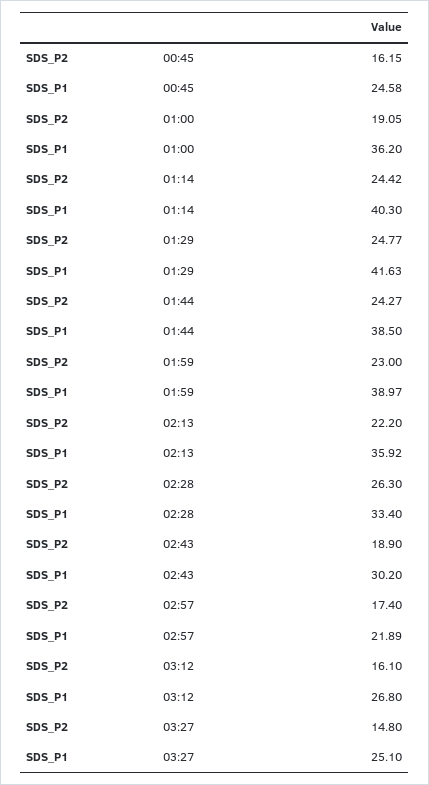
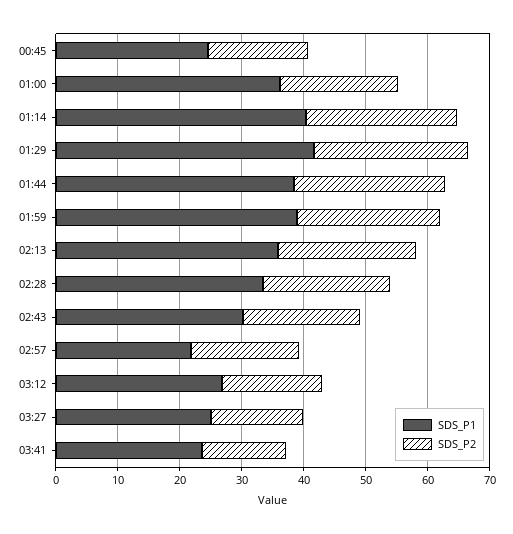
SDS_P2, 02:28: 26.3 -> 20
SDS_P1, 03:41: none -> 24
SDS_P2, 03:41: none -> 14

